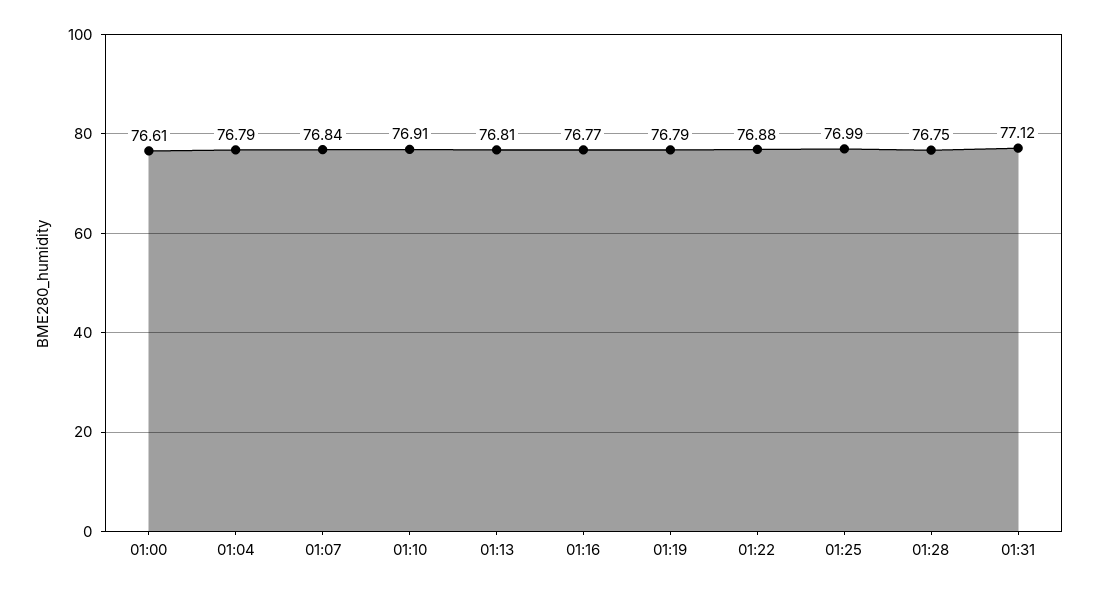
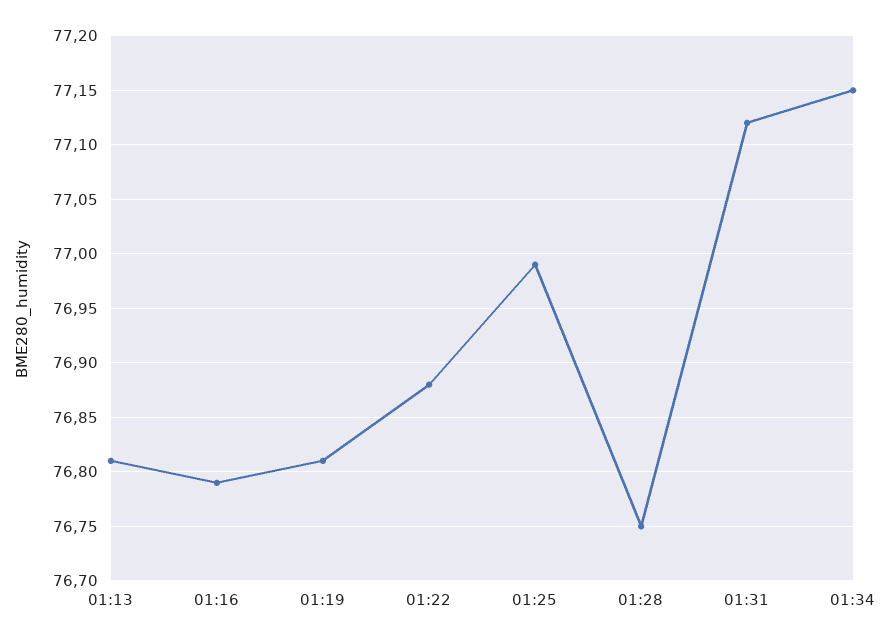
01:00: 76.61 -> none
01:04: 76.79 -> none
01:07: 76.84 -> none
01:10: 76.91 -> none
01:16: 76.77 -> 76.79
01:19: 76.79 -> 76.81
01:34: none -> 77.15

